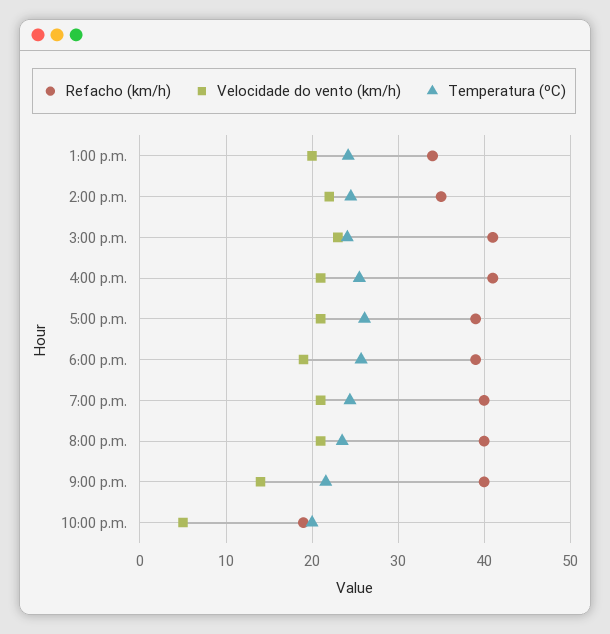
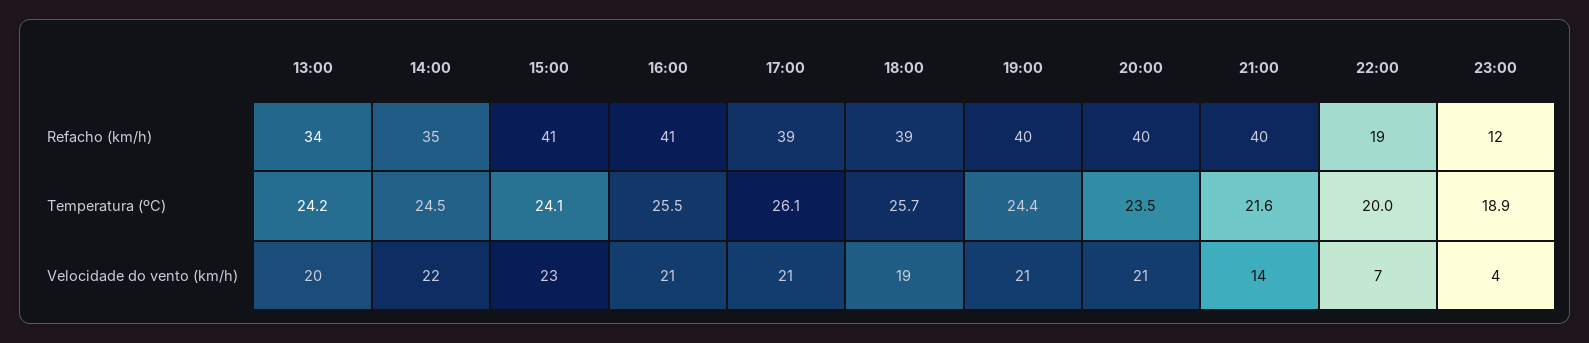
Velocidade do vento (km/h), 10:00 p.m.: 5 -> 7
Refacho (km/h), 23:00: none -> 12
Temperatura (ºC), 23:00: none -> 18.9
Velocidade do vento (km/h), 23:00: none -> 4

